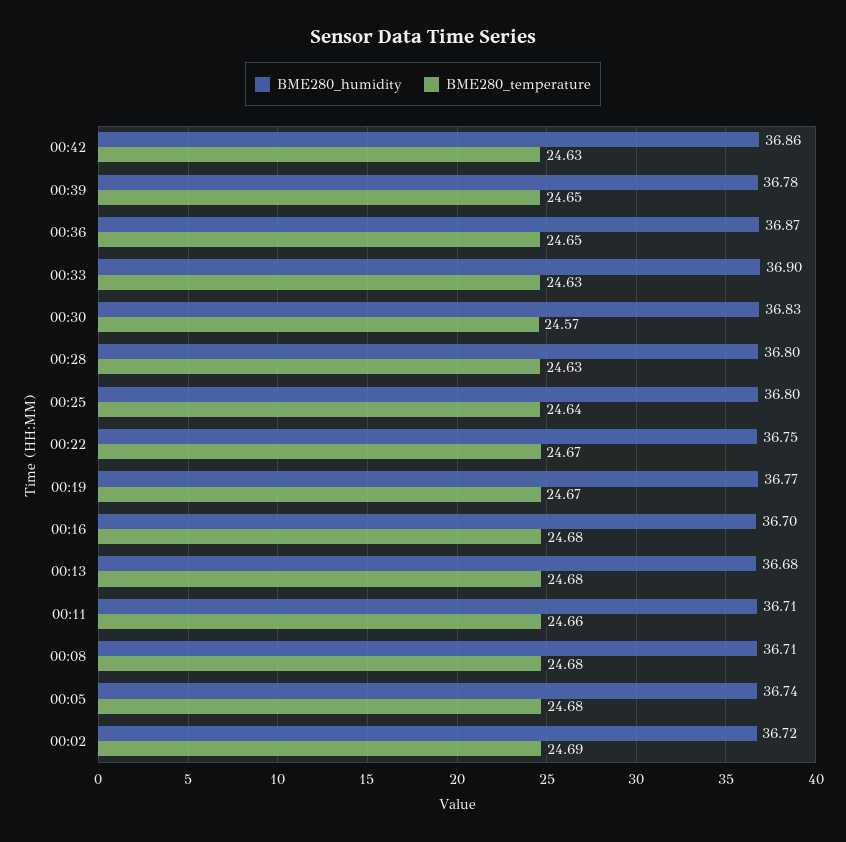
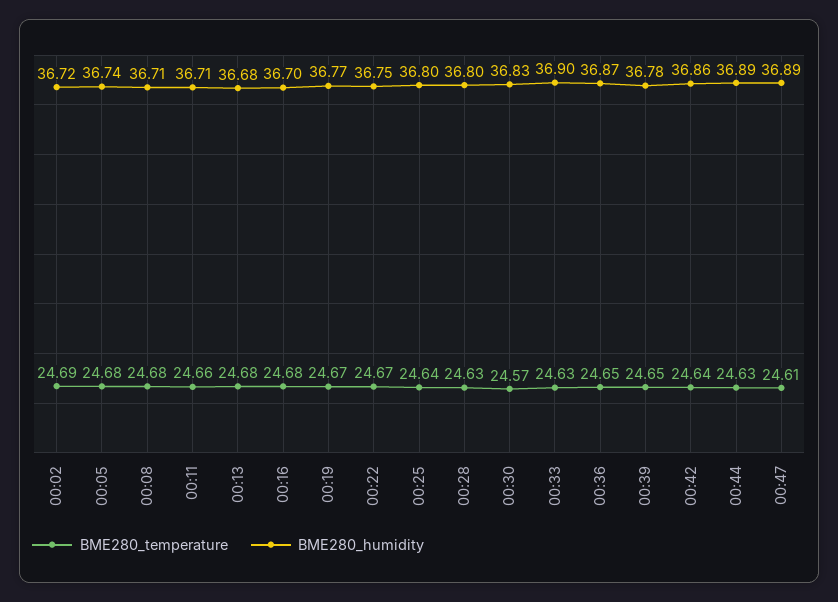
BME280_temperature, 00:42: 24.63 -> 24.64
BME280_temperature, 00:44: none -> 24.63
BME280_humidity, 00:44: none -> 36.89
BME280_temperature, 00:47: none -> 24.61
BME280_humidity, 00:47: none -> 36.89

